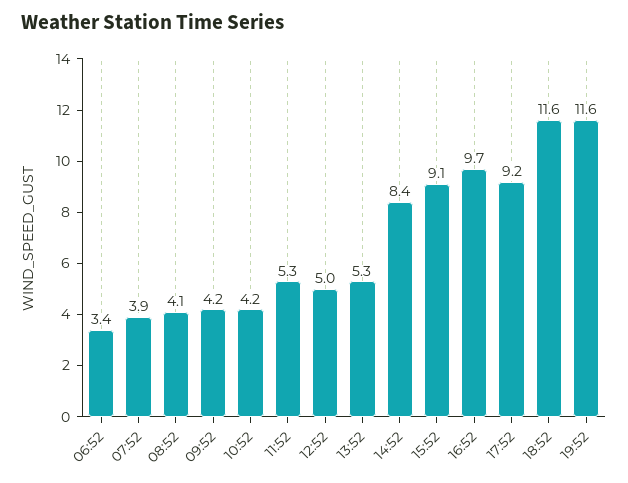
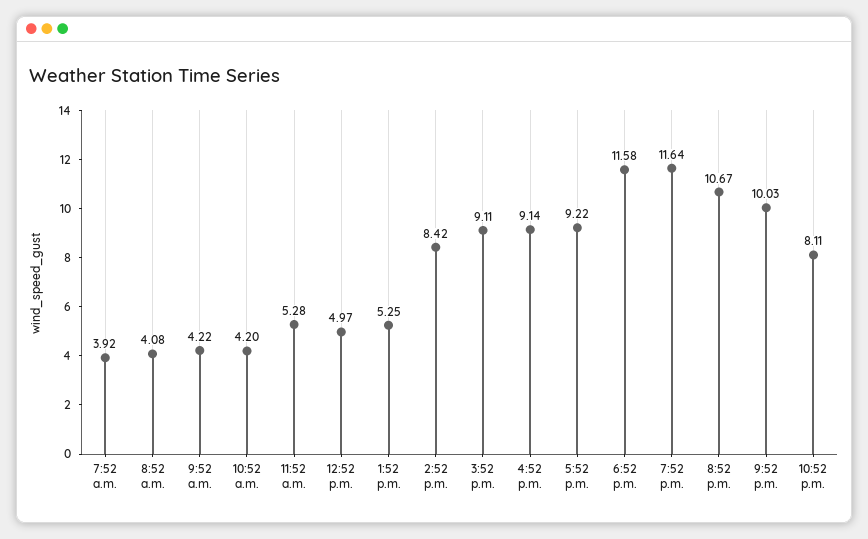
06:52: 3.4 -> none
16:52: 9.7 -> 9.14
8:52 p.m.: none -> 10.67
9:52 p.m.: none -> 10.03
10:52 p.m.: none -> 8.11

